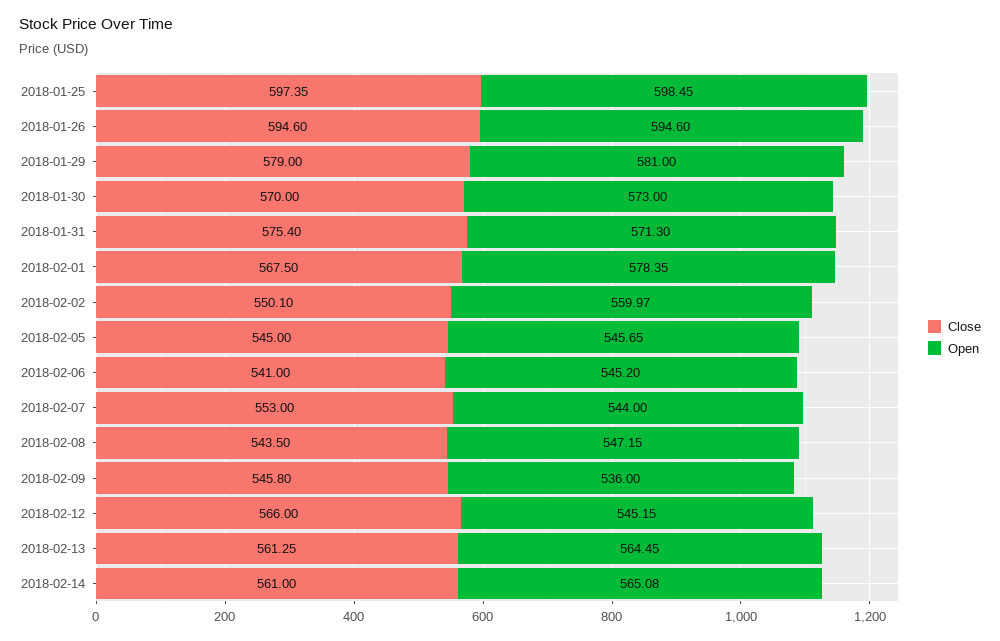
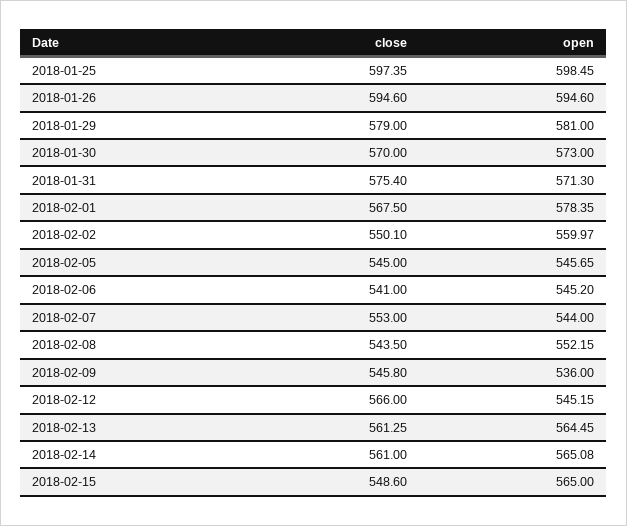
Open, 2018-02-08: 547.15 -> 552.15
Close, 2018-02-15: none -> 548.6
Open, 2018-02-15: none -> 565

